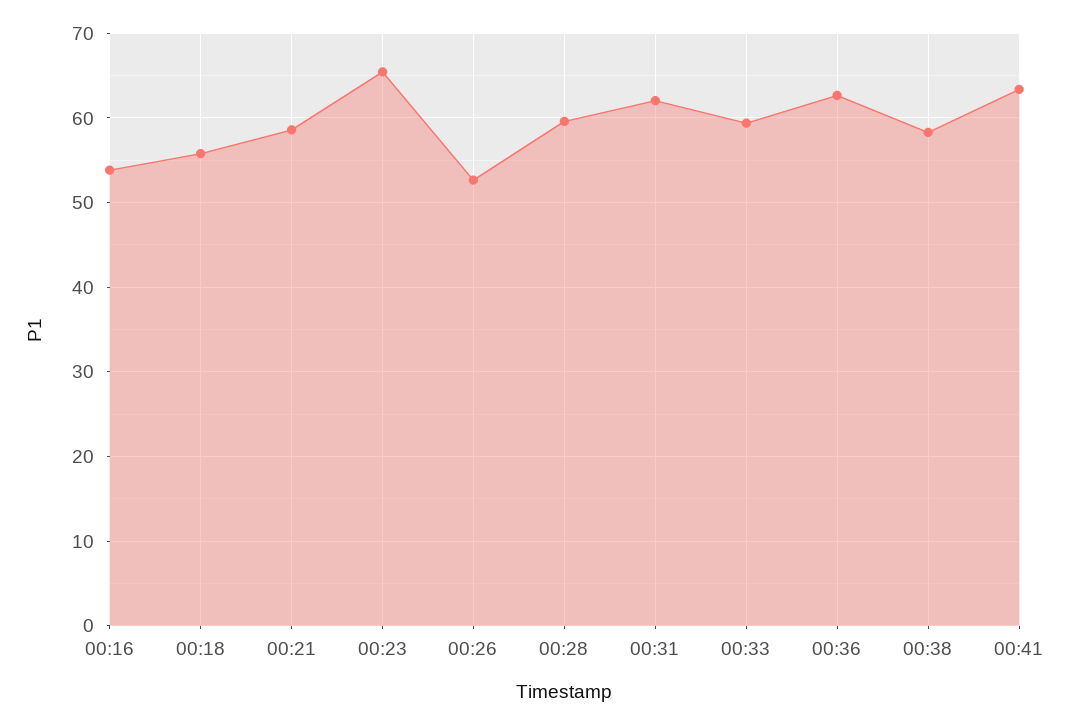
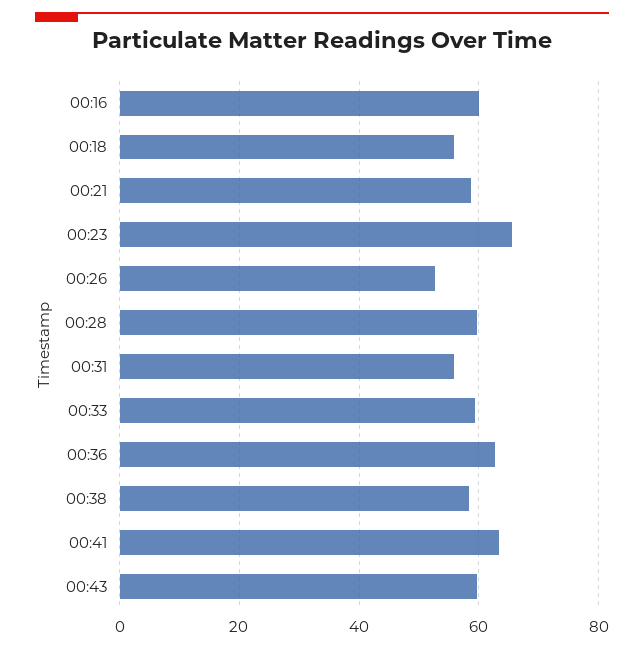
00:16: 54 -> 60
00:31: 62 -> 56
00:43: none -> 60

